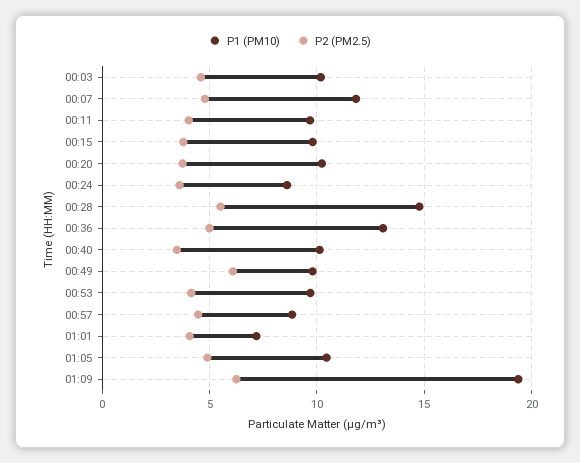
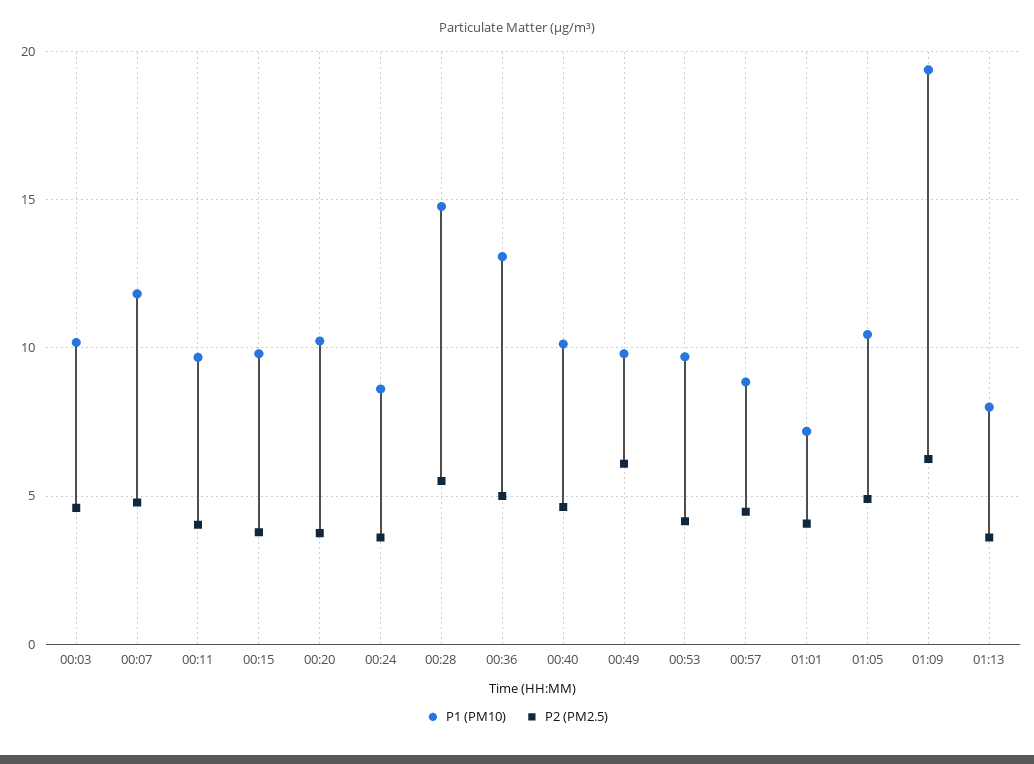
P2 (PM2.5), 00:40: 3.5 -> 4.5
P1 (PM10), 01:13: none -> 8
P2 (PM2.5), 01:13: none -> 3.5

